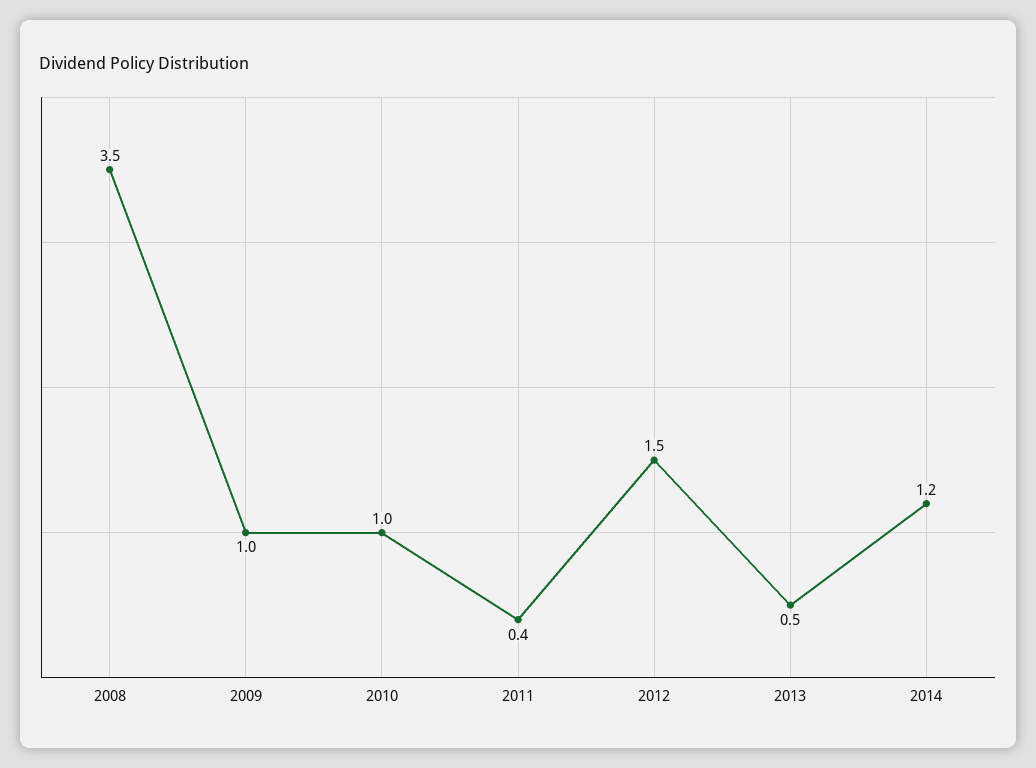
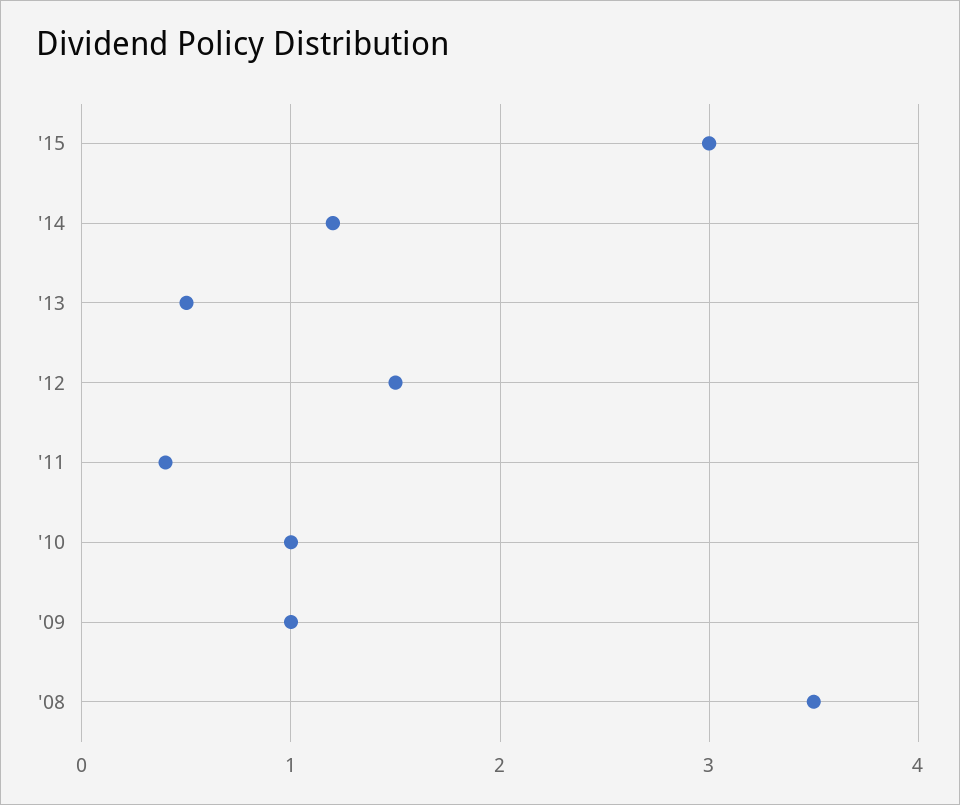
'15: none -> 3

